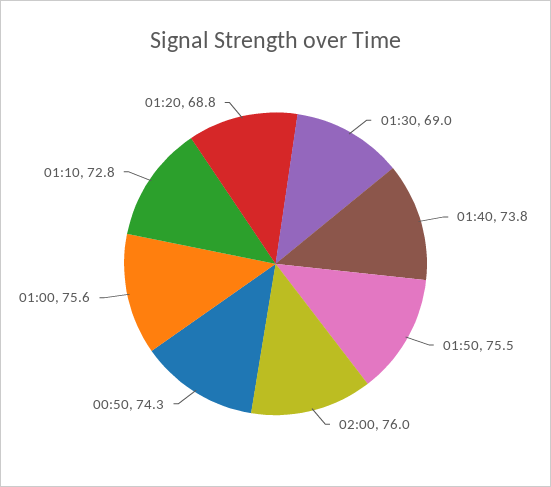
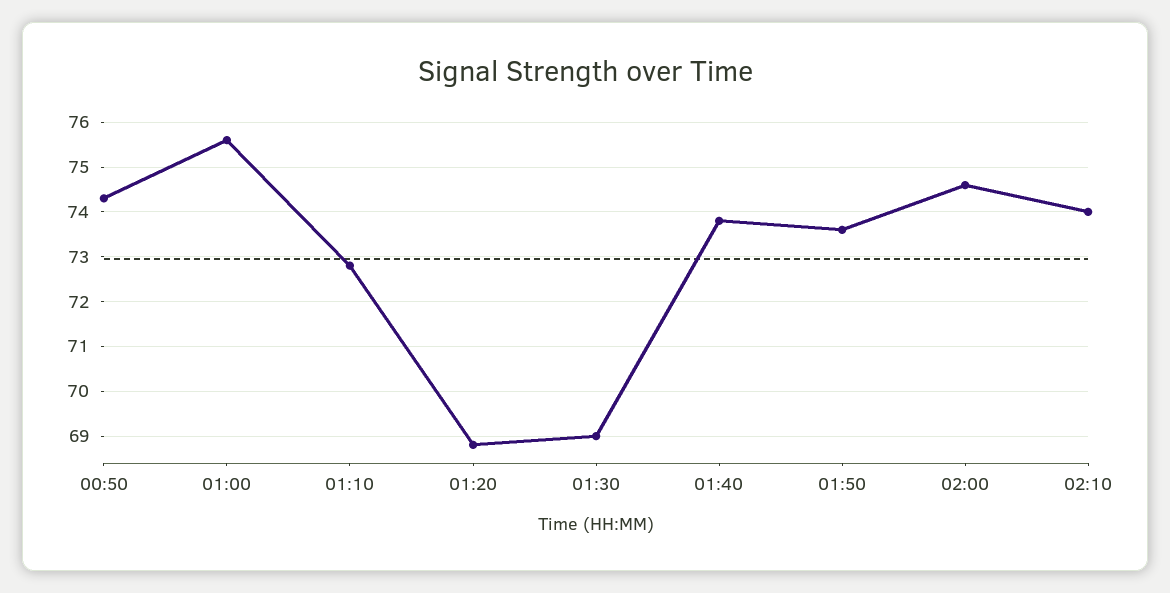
01:50: 75.5 -> 73.5
02:00: 76 -> 74.5
02:10: none -> 74

